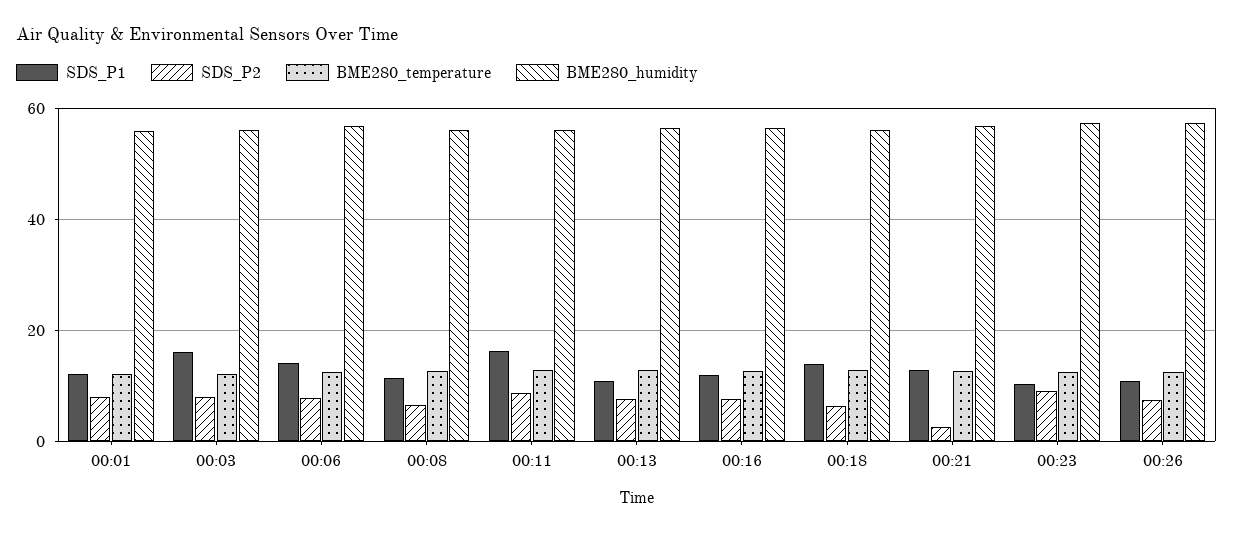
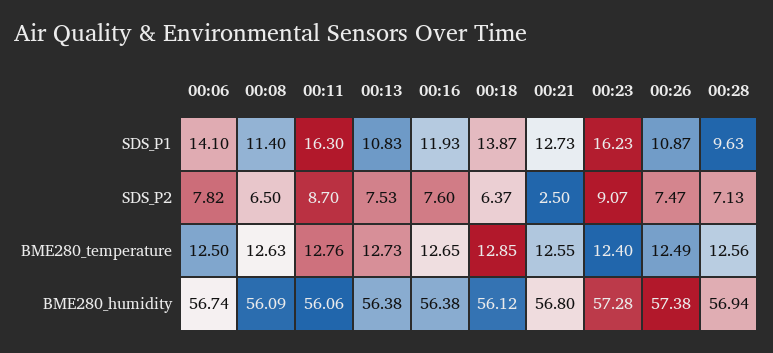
SDS_P1, 00:01: 12 -> none
SDS_P2, 00:01: 8 -> none
BME280_temperature, 00:01: 12 -> none
BME280_humidity, 00:01: 56 -> none
SDS_P1, 00:03: 16 -> none
SDS_P2, 00:03: 8 -> none
BME280_temperature, 00:03: 12 -> none
BME280_humidity, 00:03: 56 -> none
SDS_P1, 00:23: 10 -> 16.23
SDS_P1, 00:28: none -> 9.63
SDS_P2, 00:28: none -> 7.13
BME280_temperature, 00:28: none -> 12.56
BME280_humidity, 00:28: none -> 56.94

